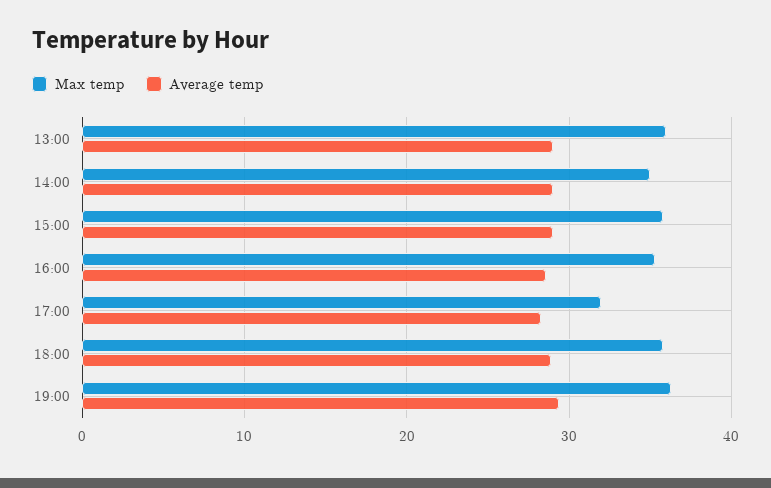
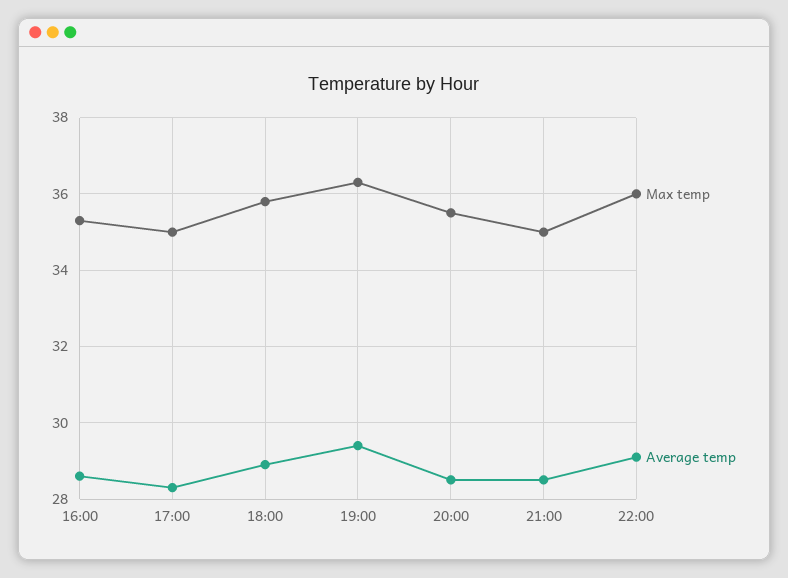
Max temp, 13:00: 36 -> none
Average temp, 13:00: 29 -> none
Max temp, 14:00: 35 -> none
Average temp, 14:00: 29 -> none
Max temp, 15:00: 36 -> none
Average temp, 15:00: 29 -> none
Max temp, 17:00: 32 -> 35
Max temp, 20:00: none -> 35.5
Average temp, 20:00: none -> 28.5
Max temp, 21:00: none -> 35
Average temp, 21:00: none -> 28.5
Max temp, 22:00: none -> 36
Average temp, 22:00: none -> 29

